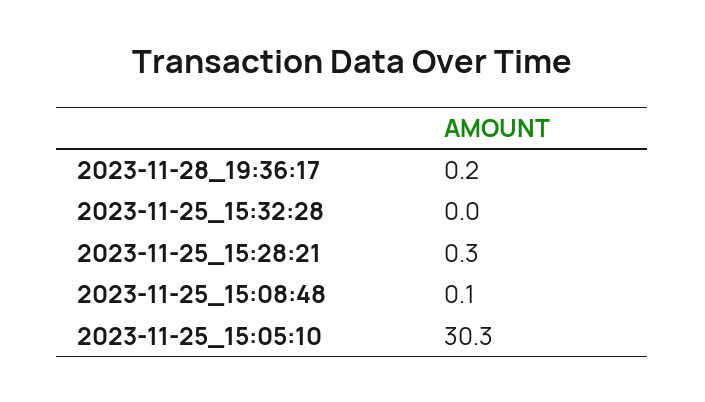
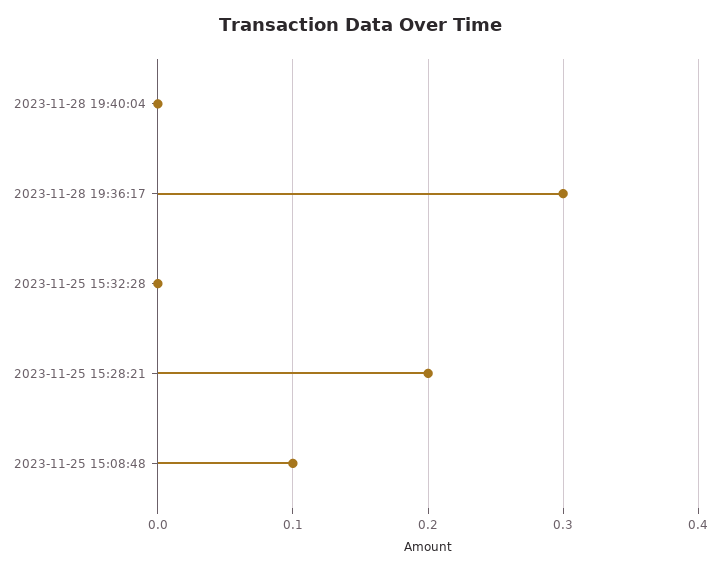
2023-11-28_19:36:17: 0.2 -> 0.3
2023-11-25_15:28:21: 0.3 -> 0.2
2023-11-25_15:05:10: 30.3 -> none
2023-11-28 19:40:04: none -> 0

